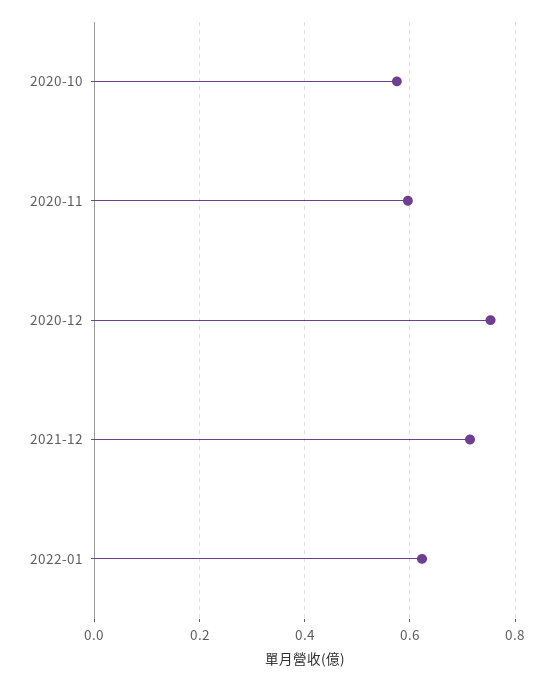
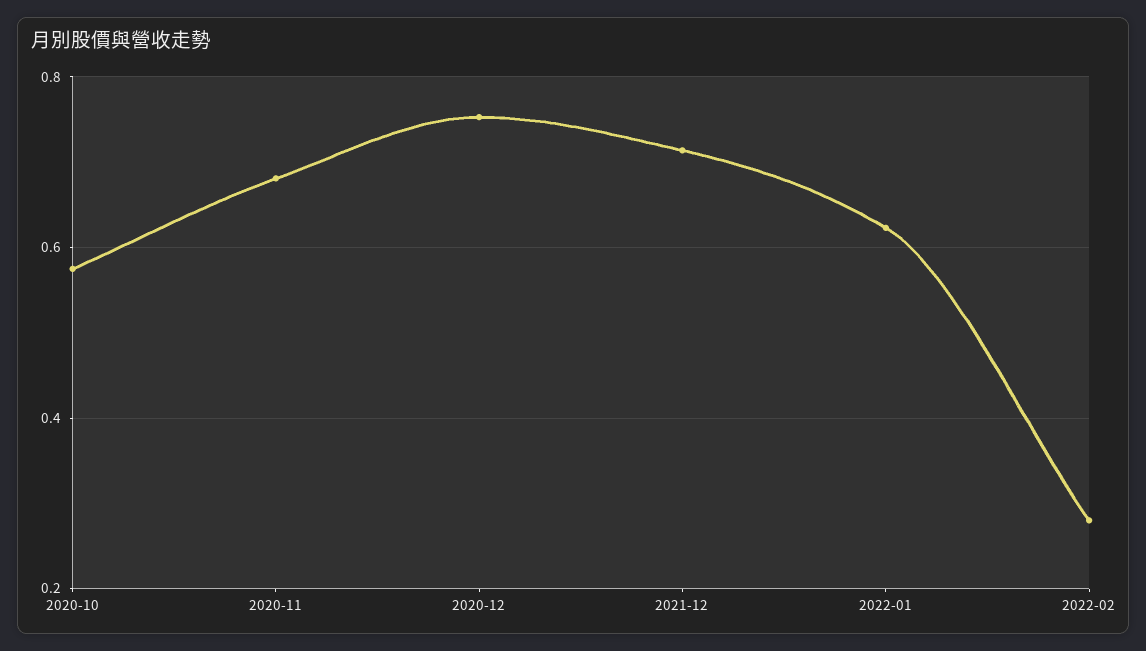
2020-11: 0.6 -> 0.68
2022-02: none -> 0.28

